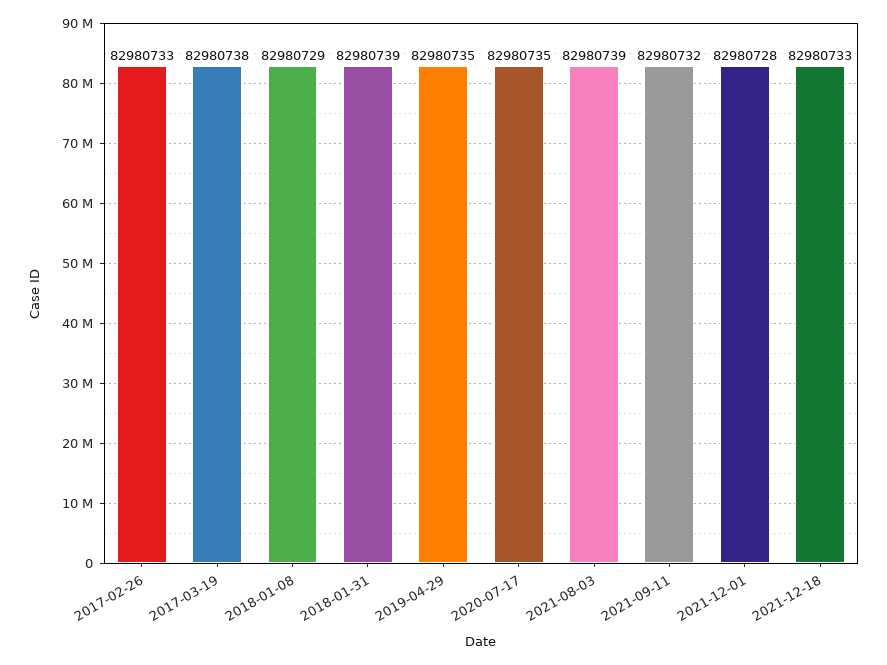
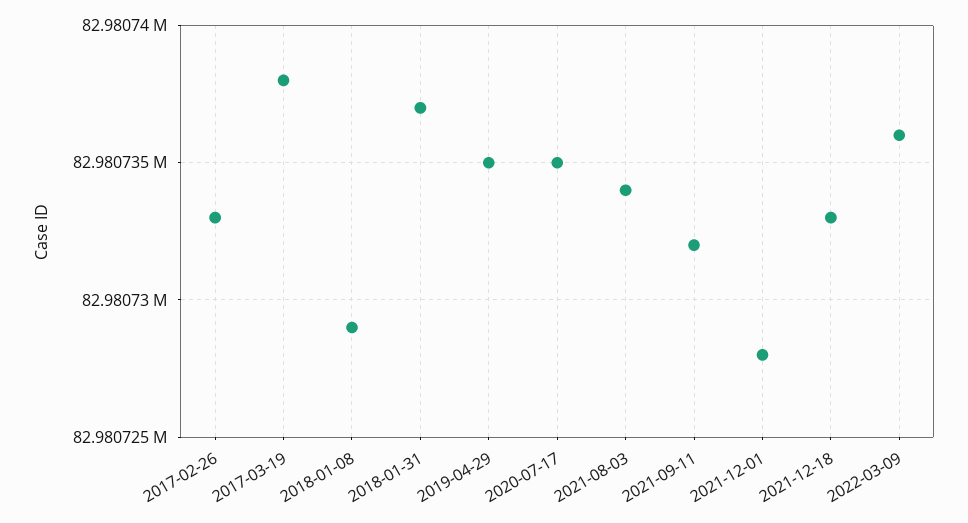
2018-01-31: 82980739 -> 82980737
2021-08-03: 82980739 -> 82980734
2022-03-09: none -> 82980736

